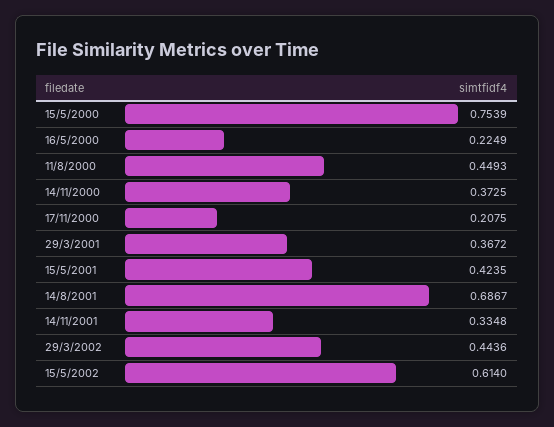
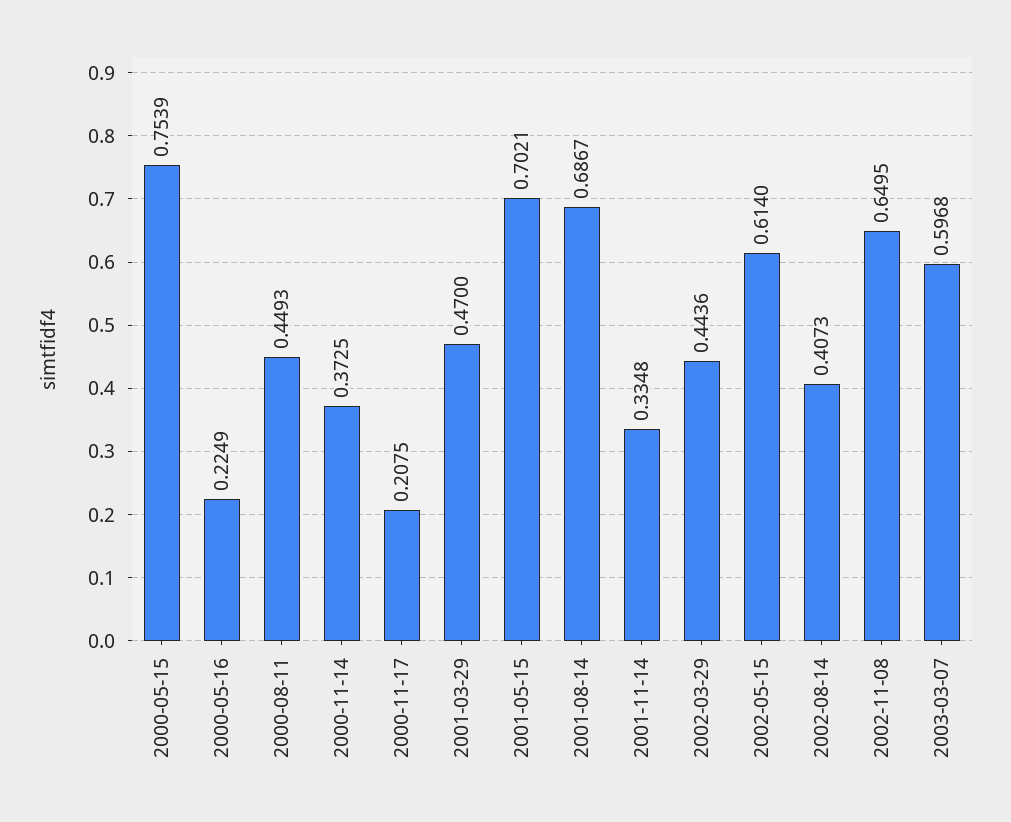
29/3/2001: 0.3672 -> 0.47
15/5/2001: 0.4235 -> 0.7021
2002-08-14: none -> 0.4073
2002-11-08: none -> 0.6495
2003-03-07: none -> 0.5968

